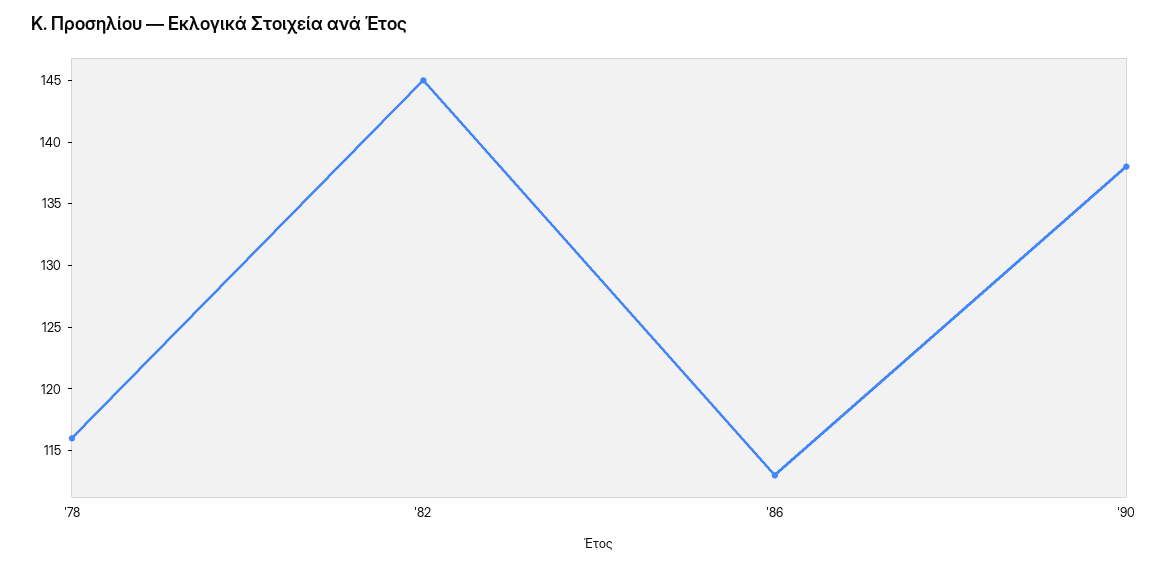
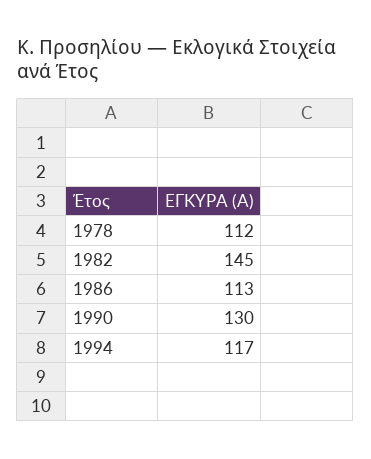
'78: 116 -> 112
'90: 138 -> 130
1994: none -> 117

